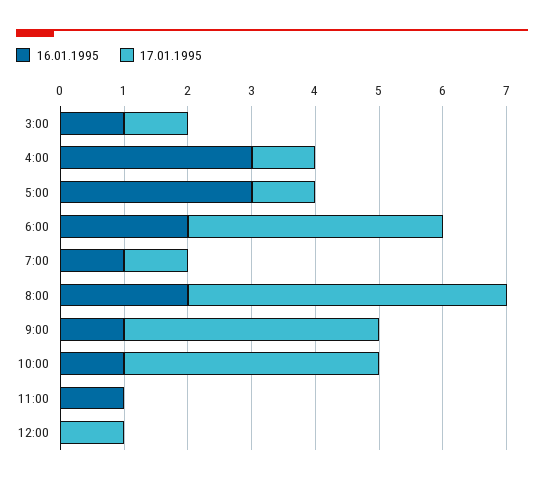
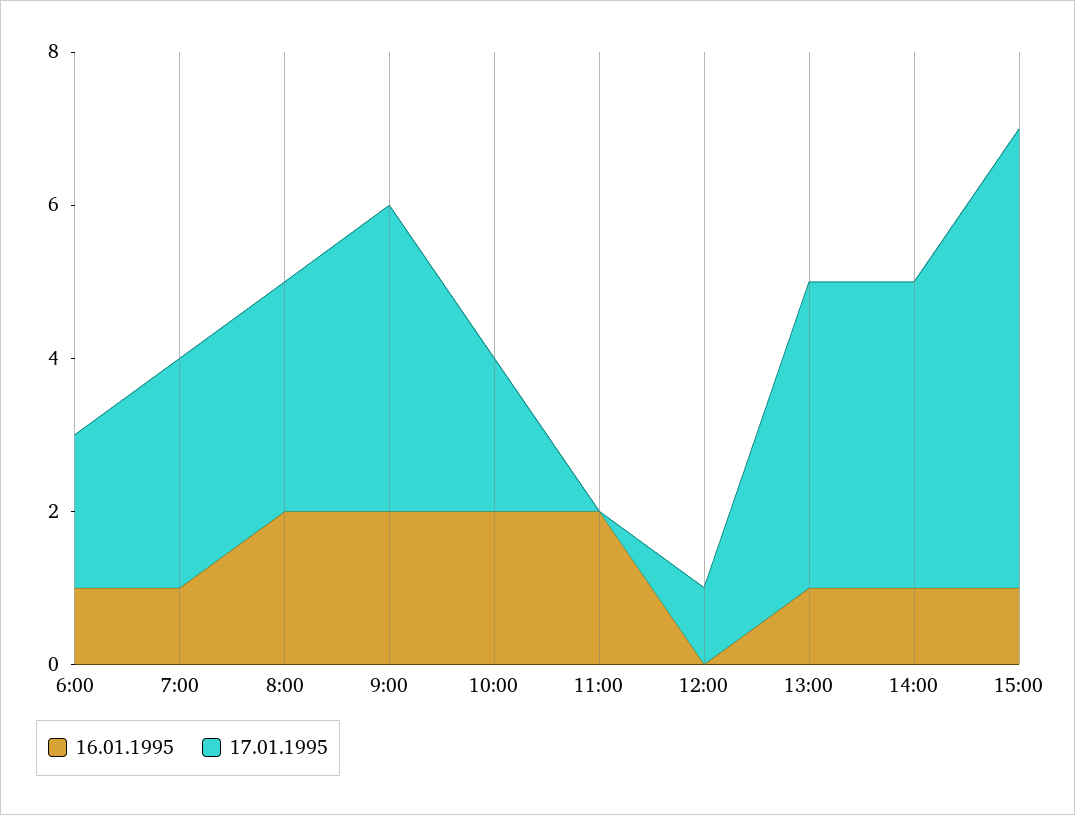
16.01.1995, 3:00: 1 -> none
17.01.1995, 3:00: 1 -> none
16.01.1995, 4:00: 3 -> none
17.01.1995, 4:00: 1 -> none
16.01.1995, 5:00: 3 -> none
17.01.1995, 5:00: 1 -> none
16.01.1995, 6:00: 2 -> 1
17.01.1995, 6:00: 4 -> 2
17.01.1995, 7:00: 1 -> 3
17.01.1995, 8:00: 5 -> 3
16.01.1995, 9:00: 1 -> 2
16.01.1995, 10:00: 1 -> 2
17.01.1995, 10:00: 4 -> 2
16.01.1995, 11:00: 1 -> 2
16.01.1995, 13:00: none -> 1
17.01.1995, 13:00: none -> 4
16.01.1995, 14:00: none -> 1
17.01.1995, 14:00: none -> 4
16.01.1995, 15:00: none -> 1
17.01.1995, 15:00: none -> 6

